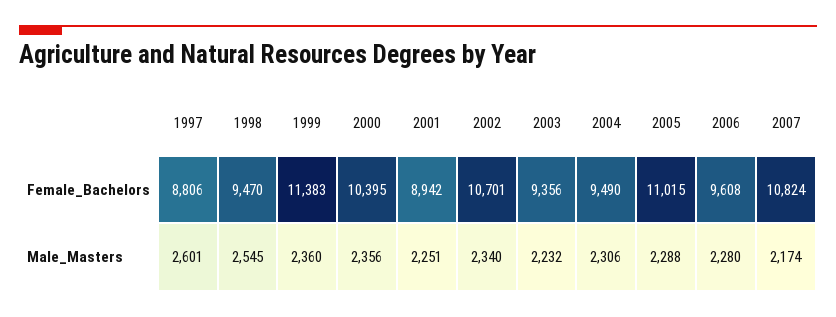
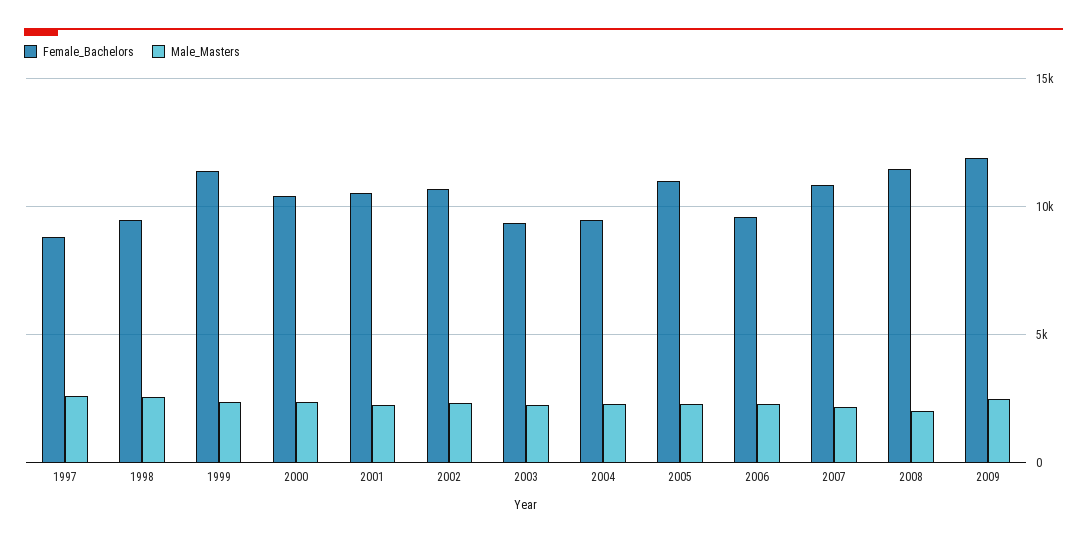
Female_Bachelors, 2001: 8942 -> 10500
Female_Bachelors, 2008: none -> 11500
Male_Masters, 2008: none -> 2000
Female_Bachelors, 2009: none -> 12000
Male_Masters, 2009: none -> 2500

